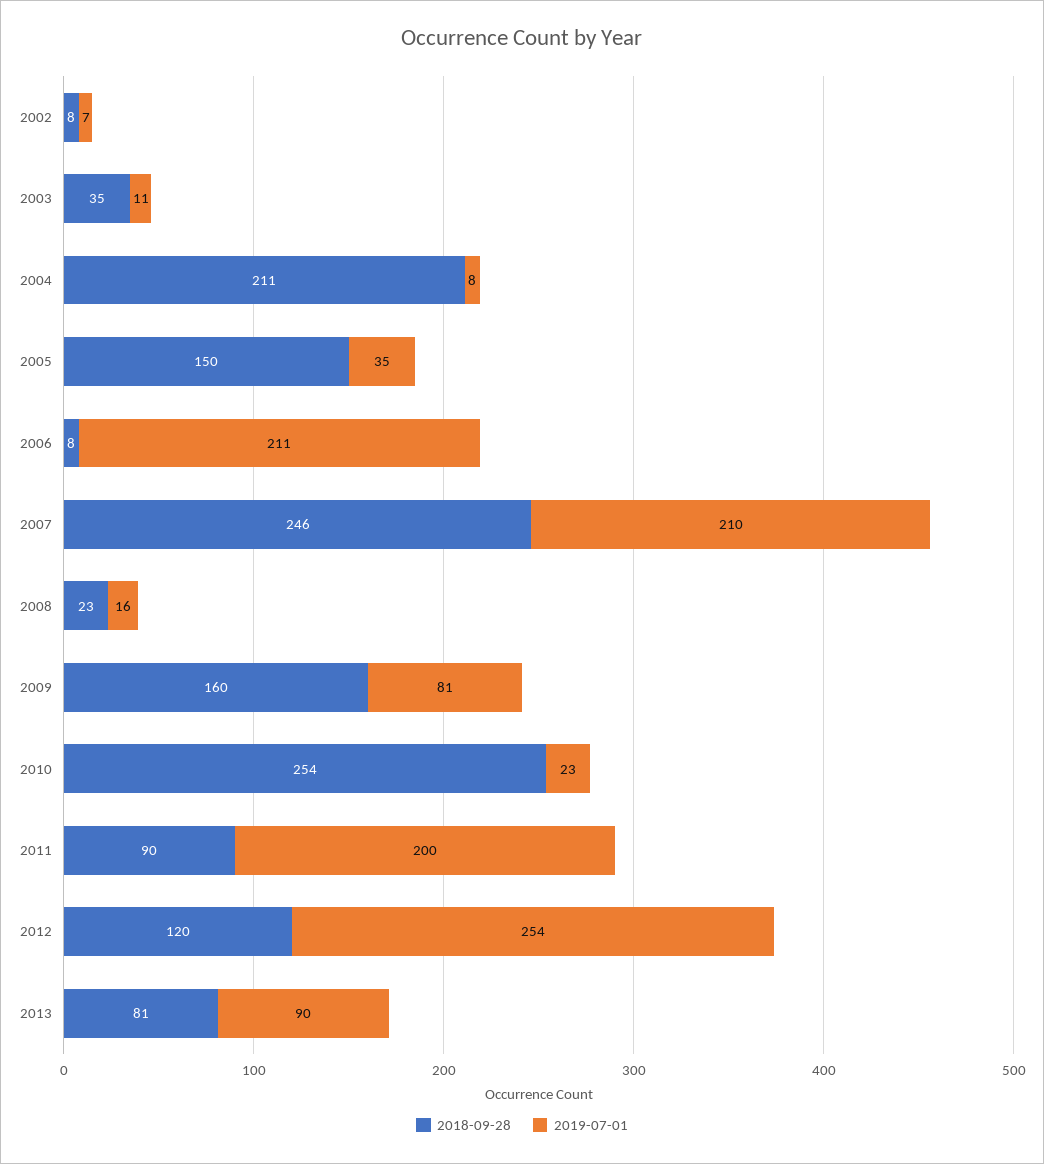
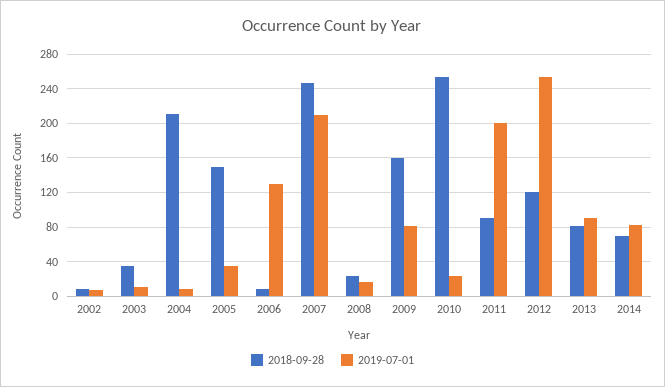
2019-07-01, 2006: 211 -> 130
2018-09-28, 2014: none -> 70
2019-07-01, 2014: none -> 80

